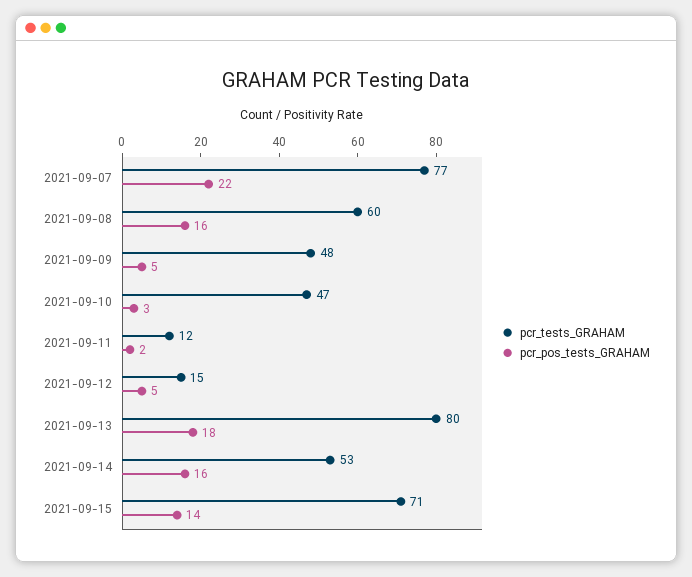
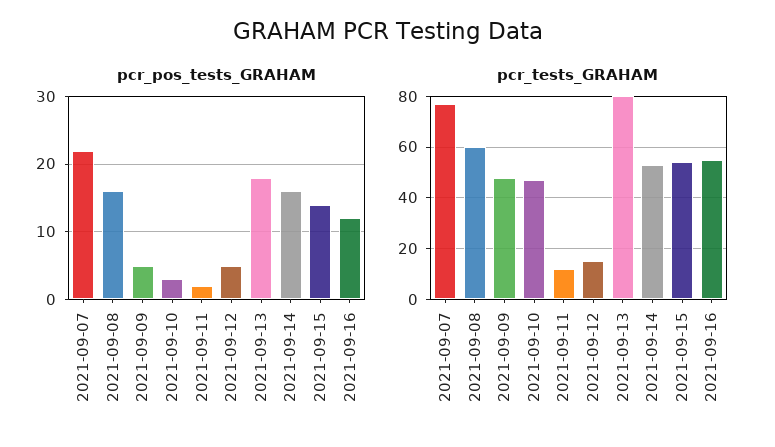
pcr_tests_GRAHAM, 2021-09-15: 71 -> 55
pcr_pos_tests_GRAHAM, 2021-09-16: none -> 12
pcr_tests_GRAHAM, 2021-09-16: none -> 55

